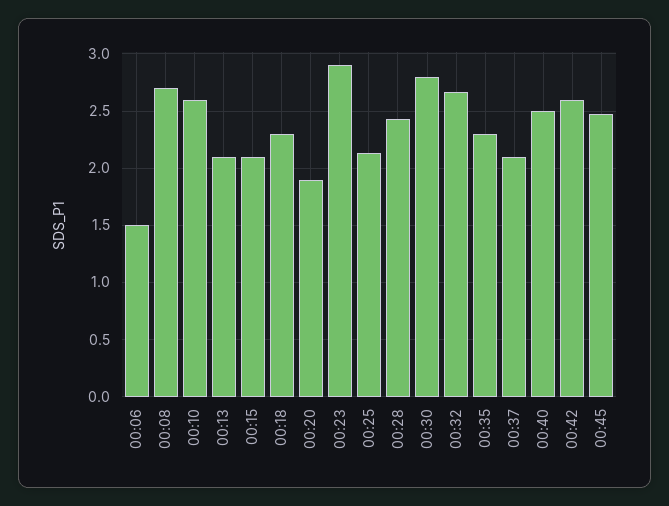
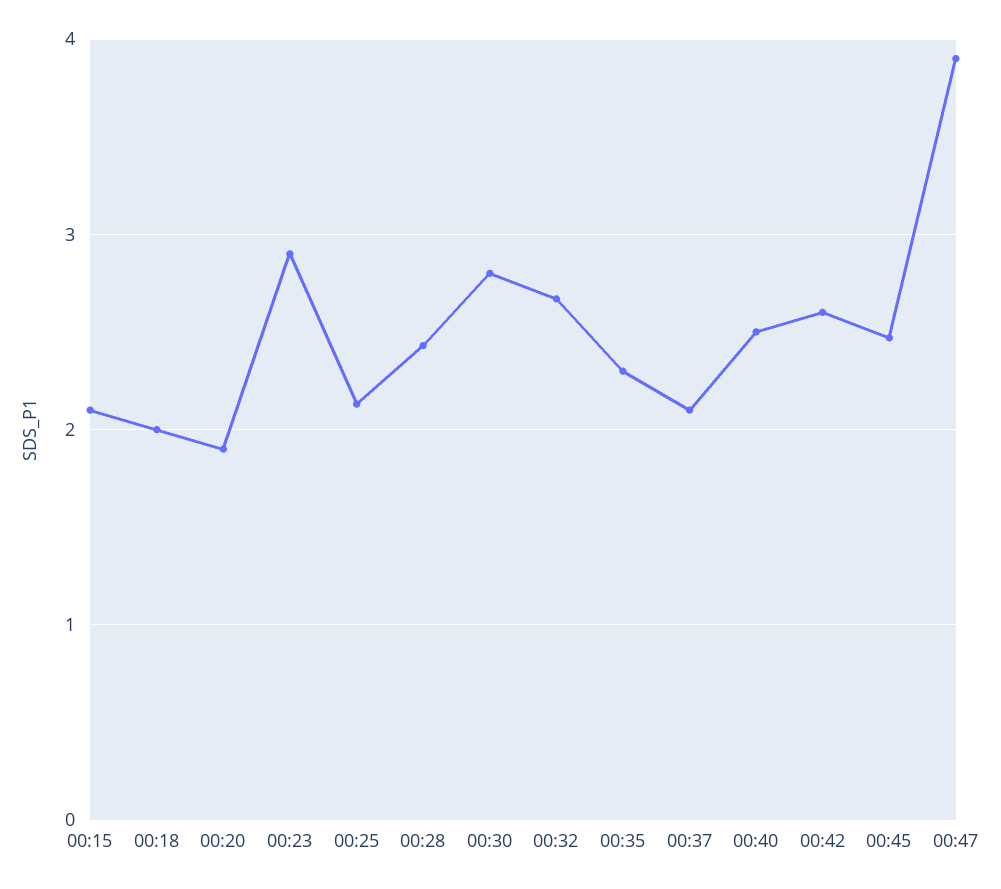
00:06: 1.5 -> none
00:08: 2.7 -> none
00:10: 2.6 -> none
00:13: 2.1 -> none
00:18: 2.3 -> 2
00:47: none -> 3.9

